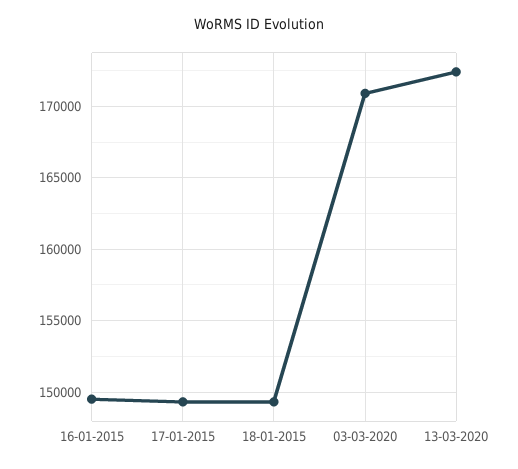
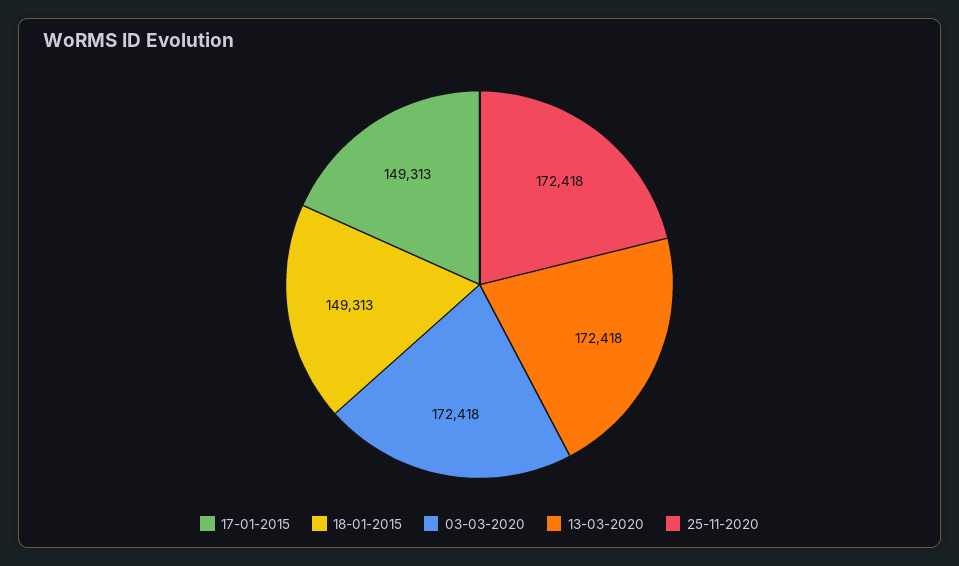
16-01-2015: 149500 -> none
03-03-2020: 171000 -> 172418
25-11-2020: none -> 172418

